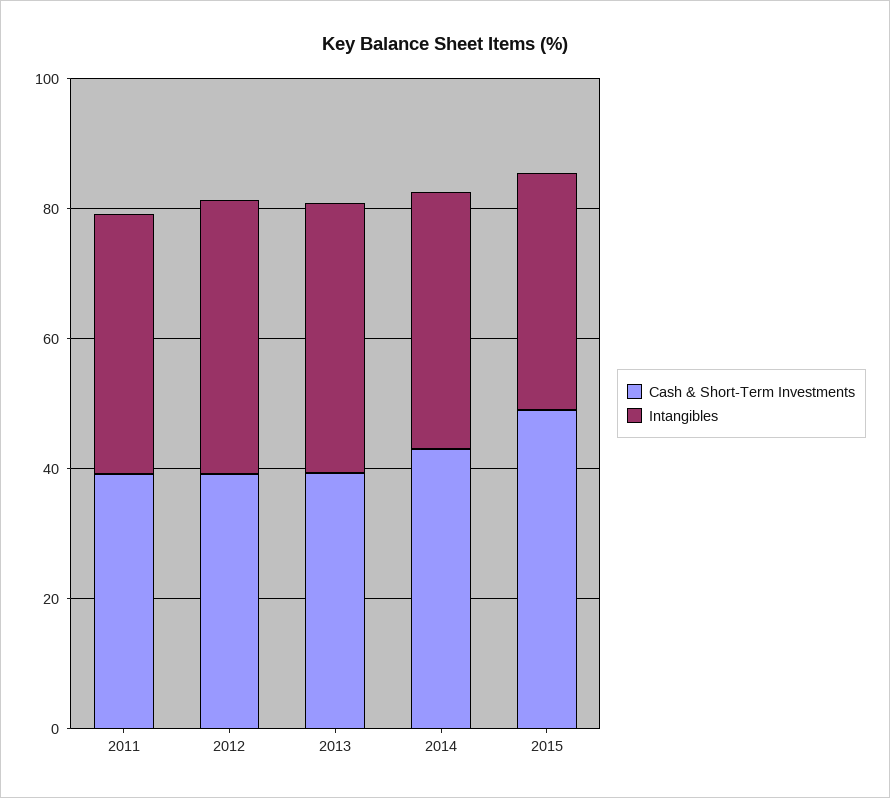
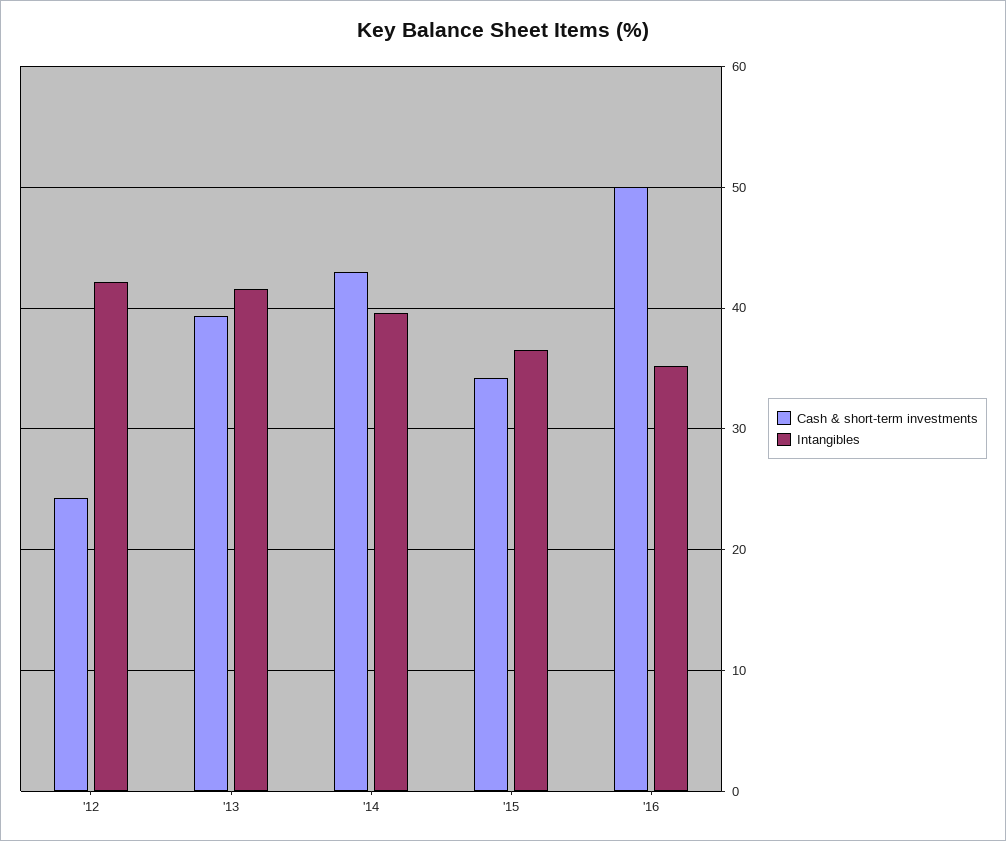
Cash & Short-Term Investments, 2011: 40 -> none
Intangibles, 2011: 40 -> none
Cash & Short-Term Investments, 2012: 40 -> 24
Cash & Short-Term Investments, 2015: 50 -> 34
Cash & Short-Term Investments, '16: none -> 50
Intangibles, '16: none -> 35

